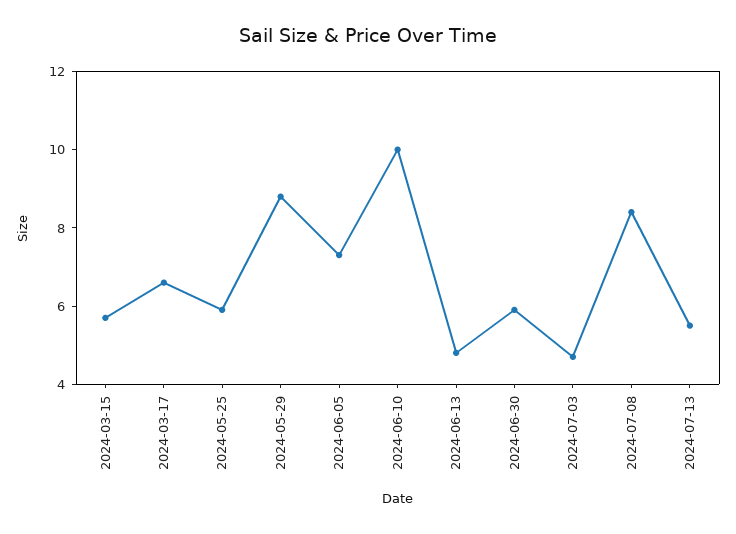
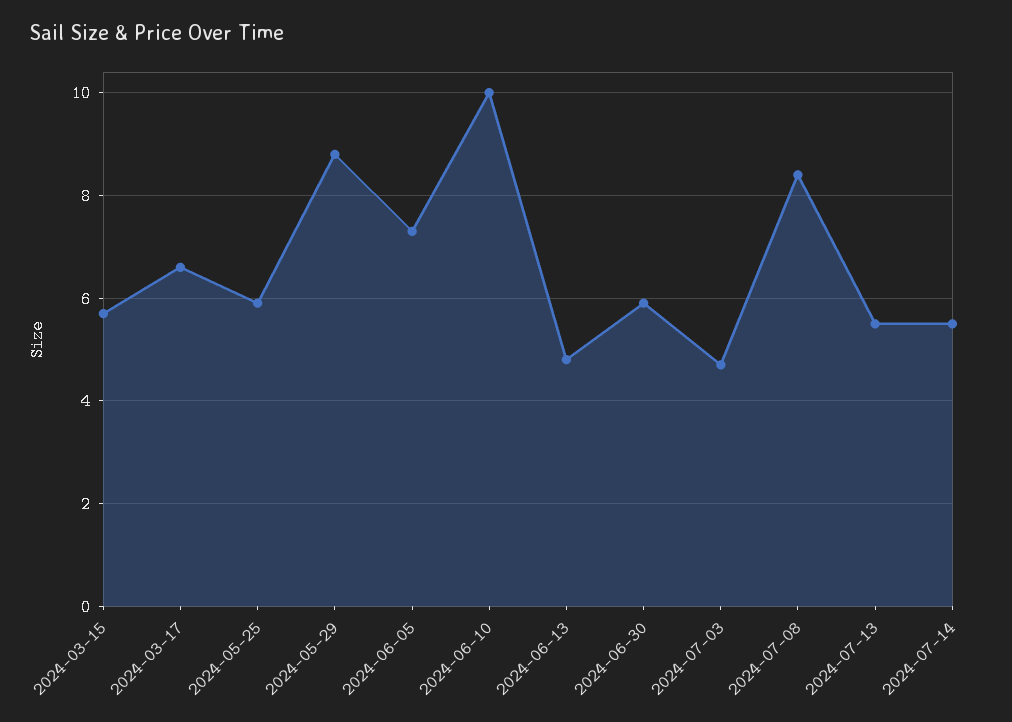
2024-07-14: none -> 5.5

